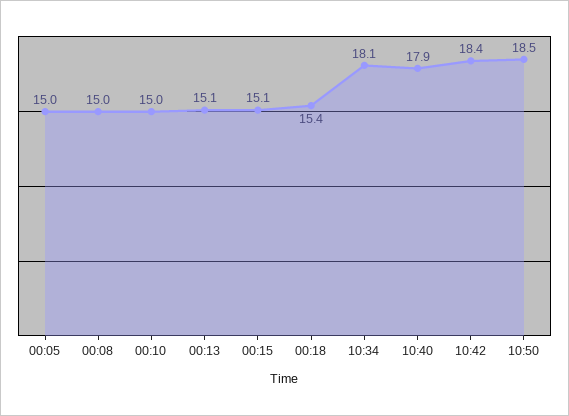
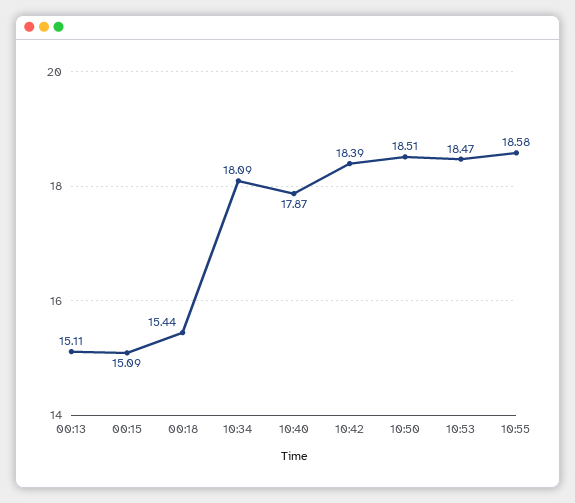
00:05: 15 -> none
00:08: 15 -> none
00:10: 15 -> none
10:53: none -> 18.47
10:55: none -> 18.58

